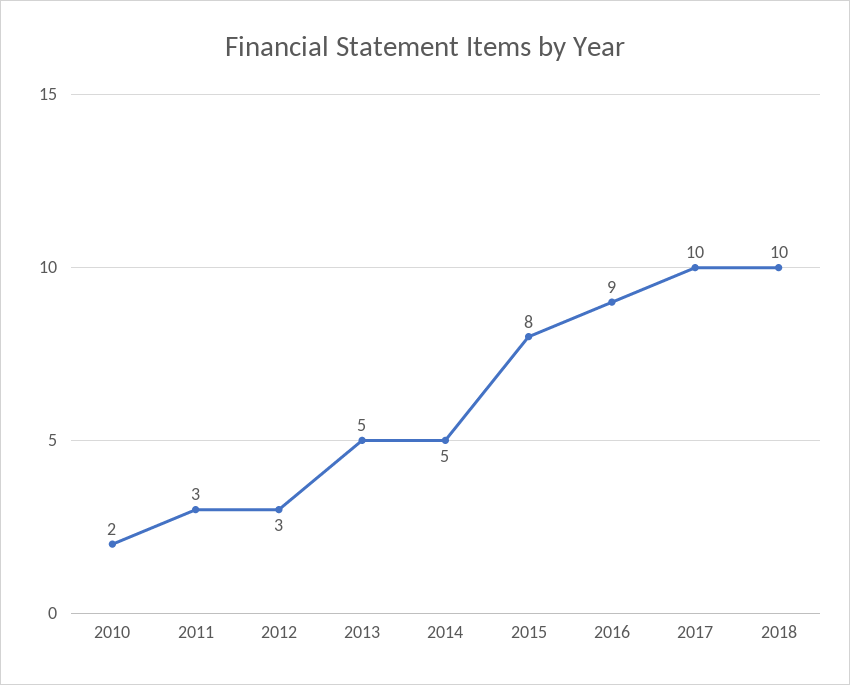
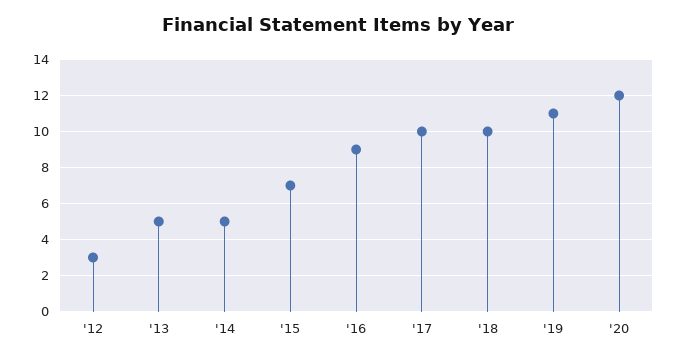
2010: 2 -> none
2011: 3 -> none
2015: 8 -> 7
'19: none -> 11
'20: none -> 12

